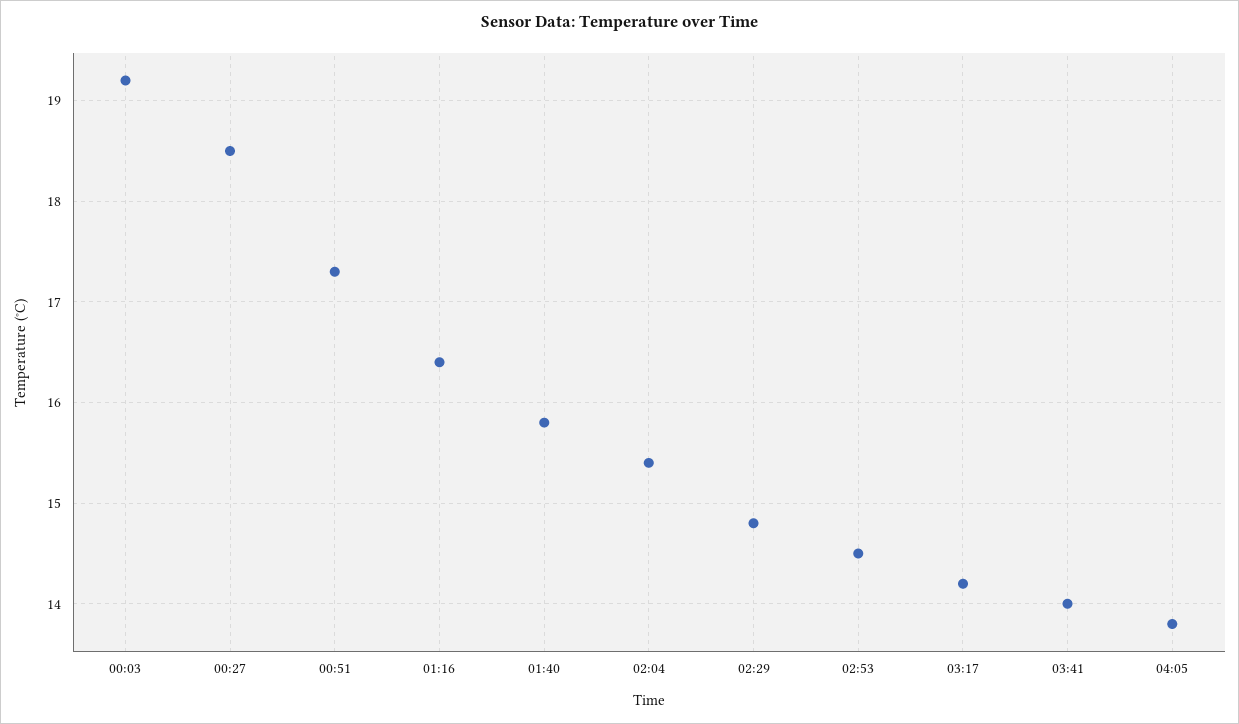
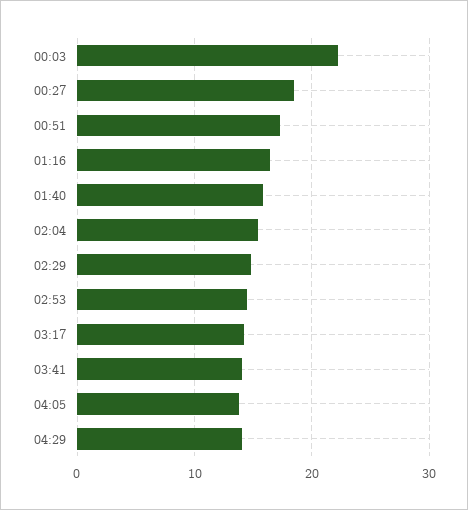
00:03: 19.2 -> 22
04:29: none -> 14

